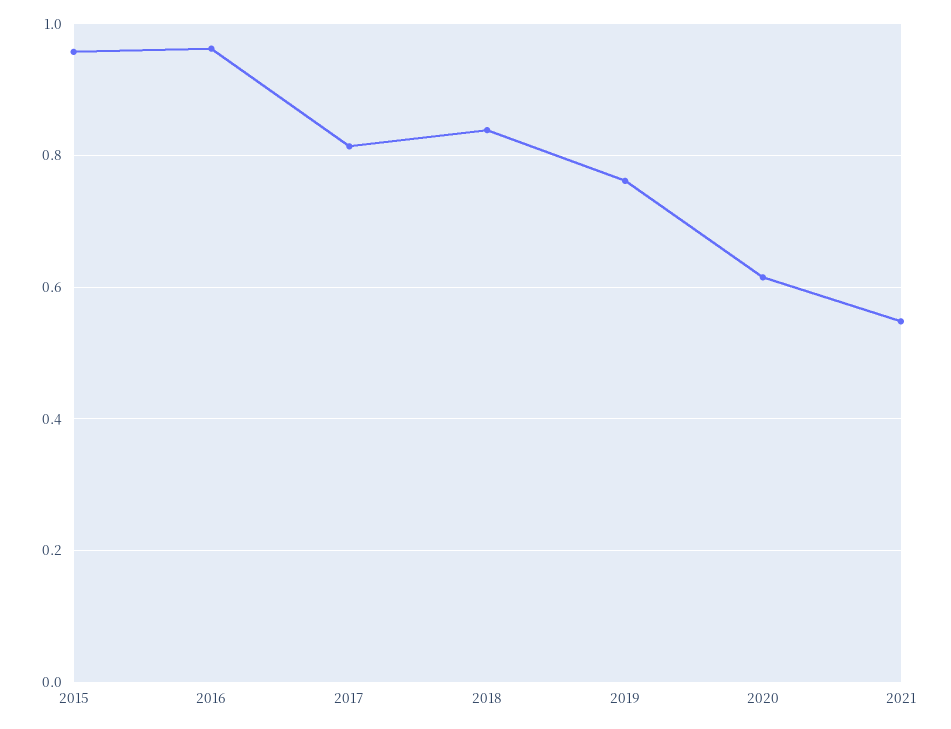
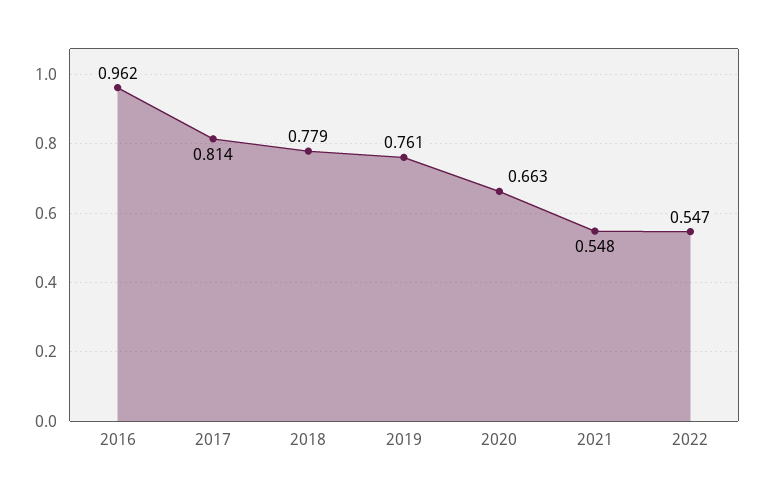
2015: 0.96 -> none
2018: 0.84 -> 0.779
2020: 0.62 -> 0.663
2022: none -> 0.547

